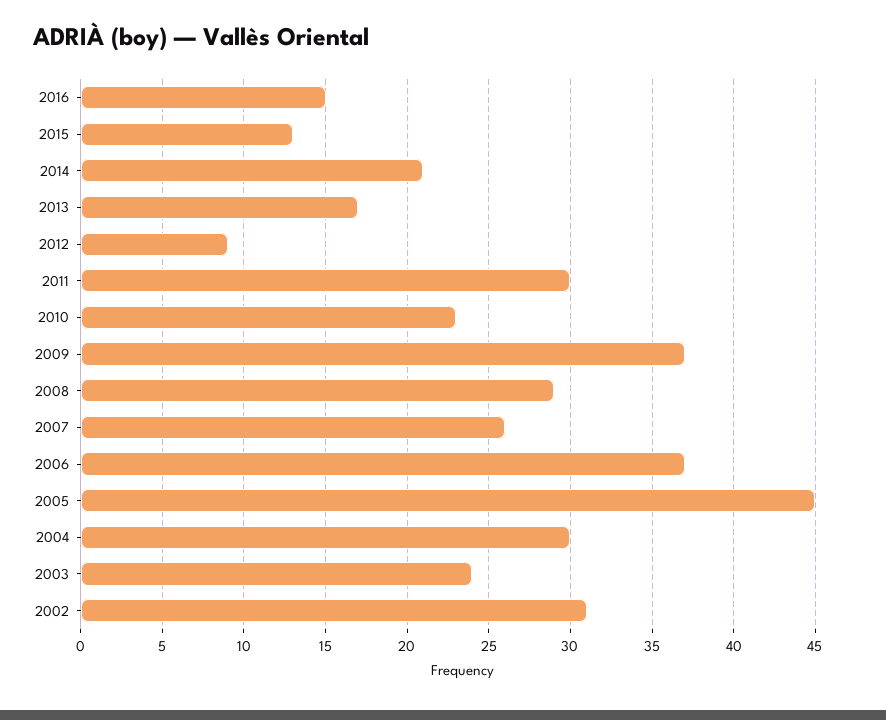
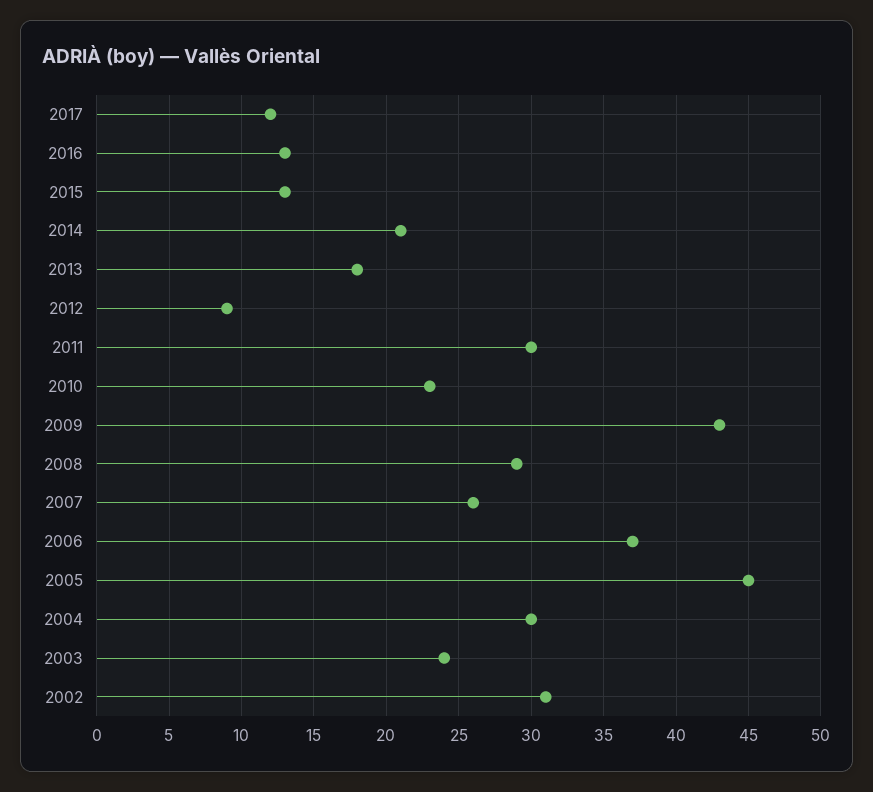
2016: 15 -> 13
2013: 17 -> 18
2009: 37 -> 43
2017: none -> 12

